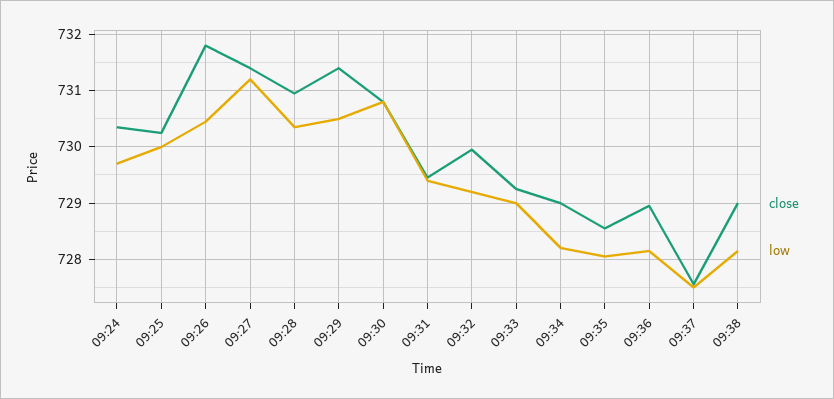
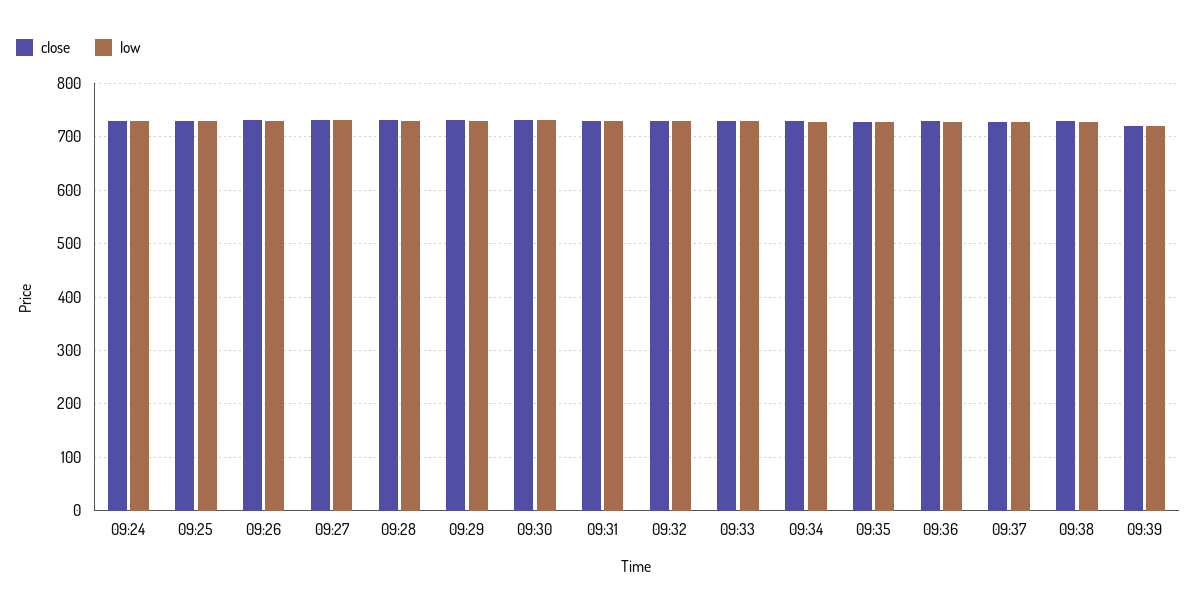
close, 09:39: none -> 720
low, 09:39: none -> 720

